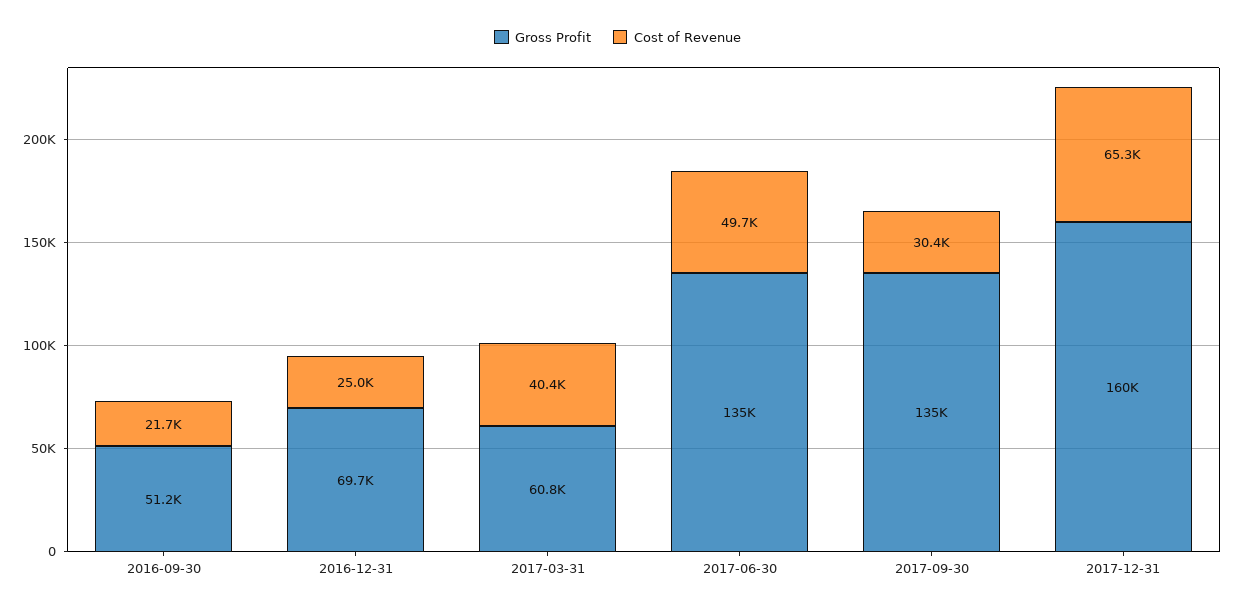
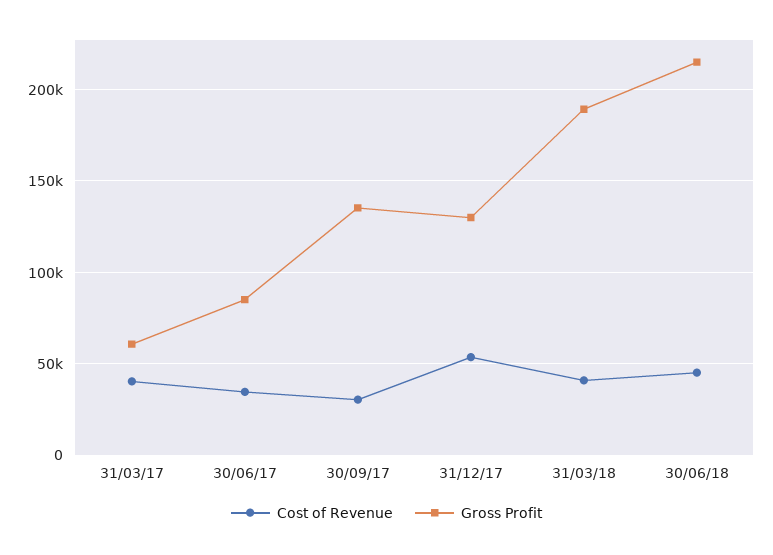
Gross Profit, 2016-09-30: 51200 -> none
Cost of Revenue, 2016-09-30: 21700 -> none
Gross Profit, 2016-12-31: 69700 -> none
Cost of Revenue, 2016-12-31: 25000 -> none
Gross Profit, 2017-06-30: 135000 -> 85000
Cost of Revenue, 2017-06-30: 49700 -> 35000
Gross Profit, 2017-12-31: 160000 -> 130000
Cost of Revenue, 2017-12-31: 65300 -> 55000
Cost of Revenue, 31/03/18: none -> 40000
Gross Profit, 31/03/18: none -> 190000
Cost of Revenue, 30/06/18: none -> 45000
Gross Profit, 30/06/18: none -> 215000

